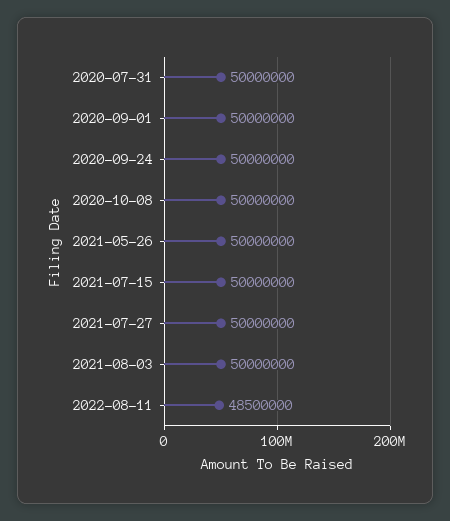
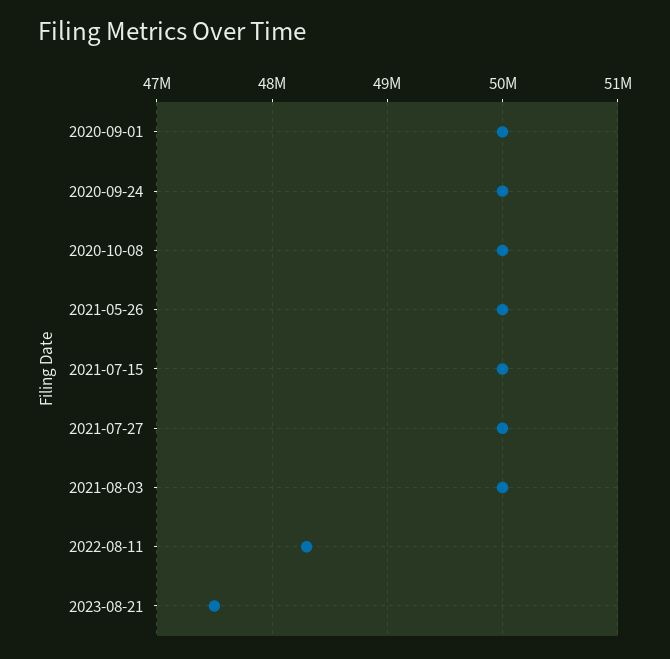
2020-07-31: 50000000 -> none
2022-08-11: 48500000 -> 48300000
2023-08-21: none -> 47500000

